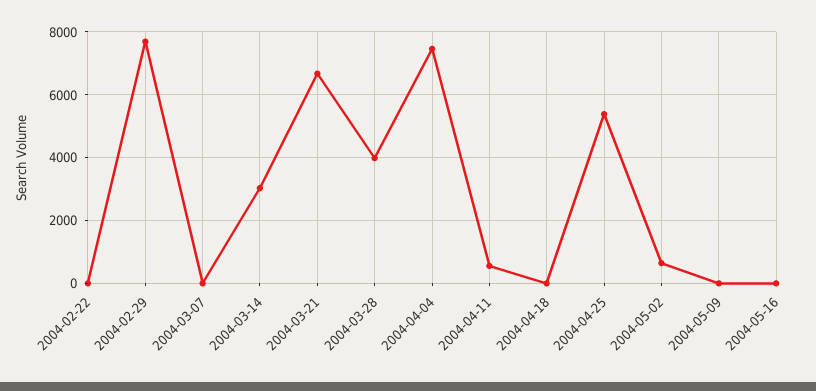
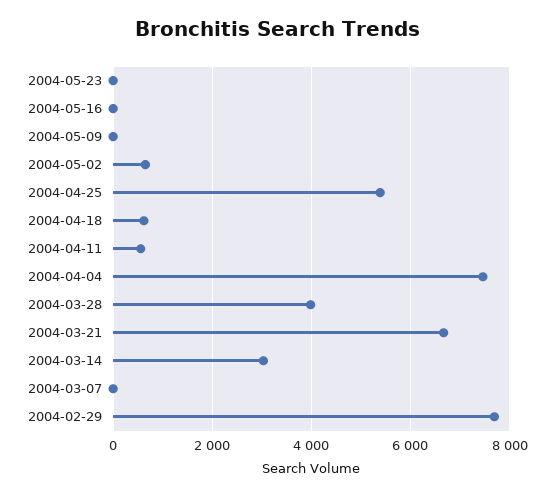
2004-02-22: 0 -> none
2004-04-18: 0 -> 600
2004-05-23: none -> 0

